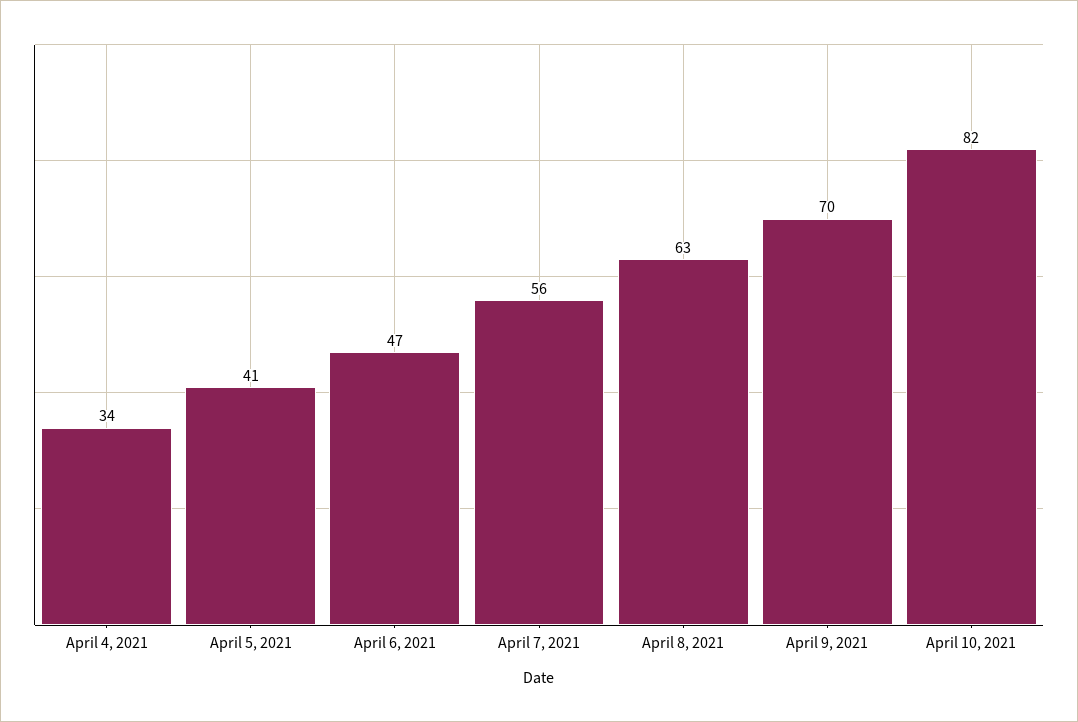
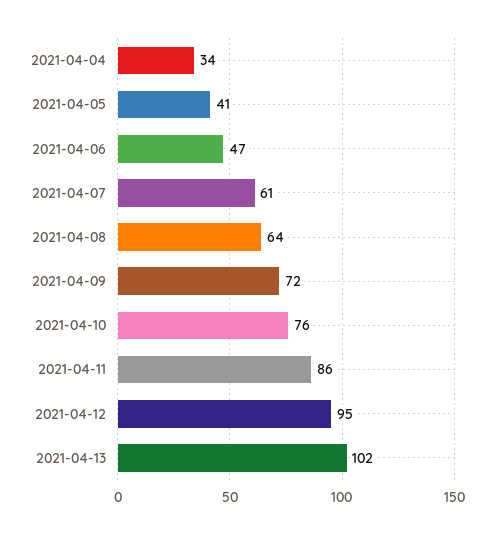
April 7, 2021: 56 -> 61
April 8, 2021: 63 -> 64
April 9, 2021: 70 -> 72
April 10, 2021: 82 -> 76
2021-04-11: none -> 86
2021-04-12: none -> 95
2021-04-13: none -> 102

